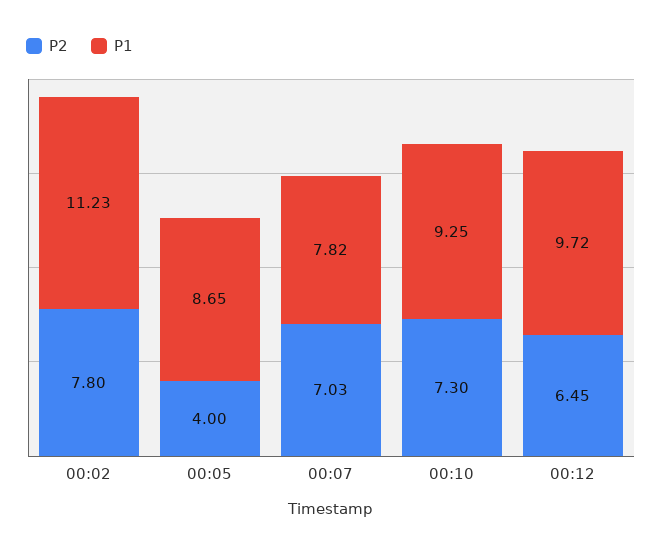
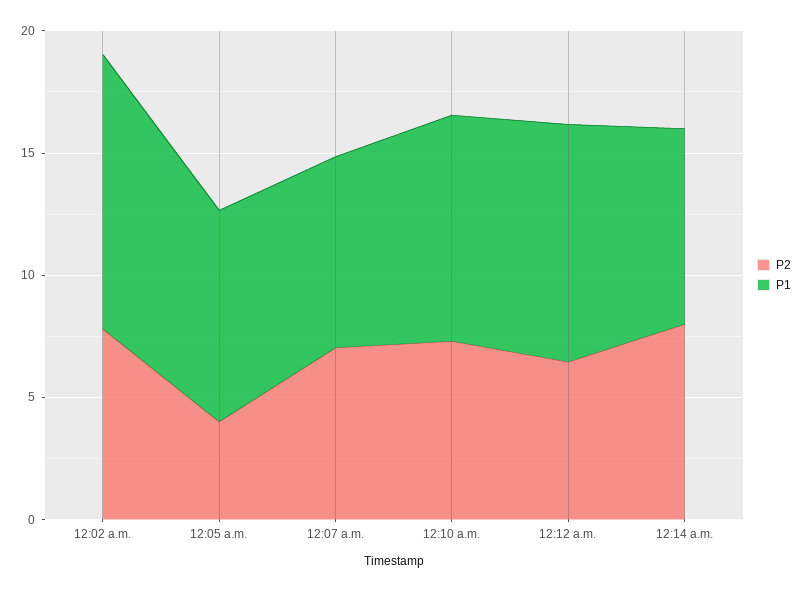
P2, 12:14 a.m.: none -> 8
P1, 12:14 a.m.: none -> 8

